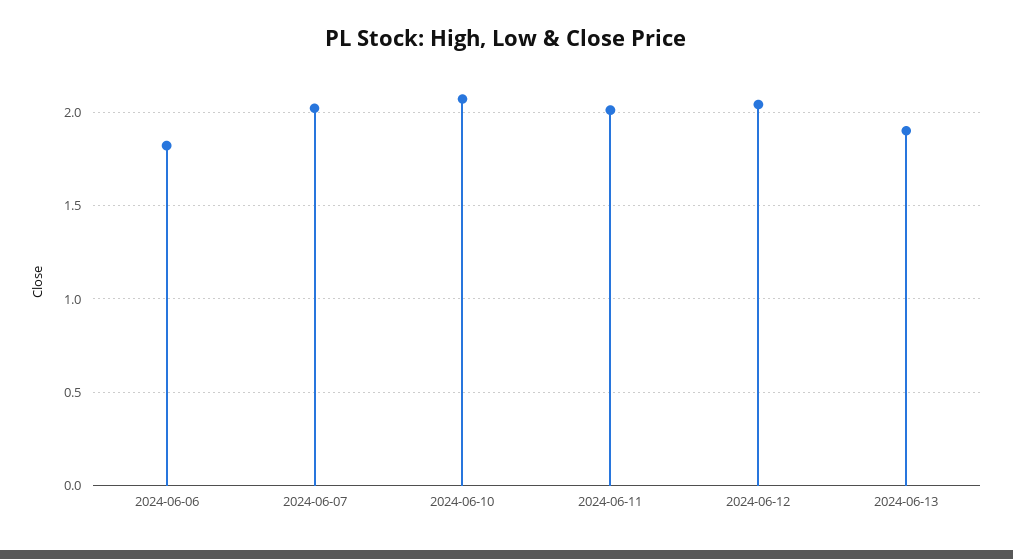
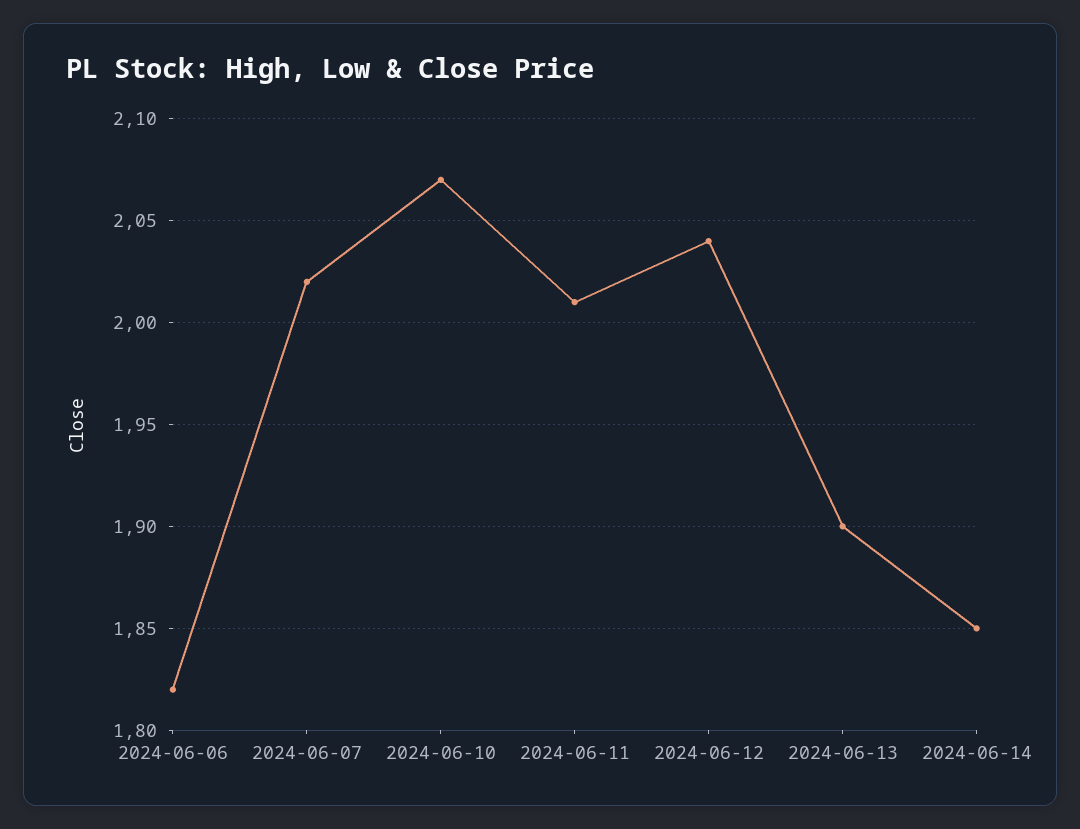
2024-06-14: none -> 1.85

